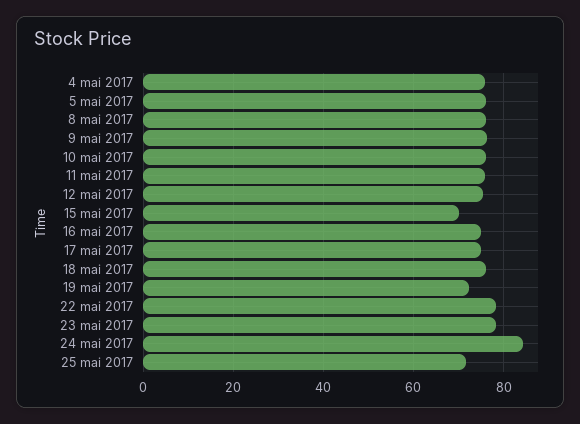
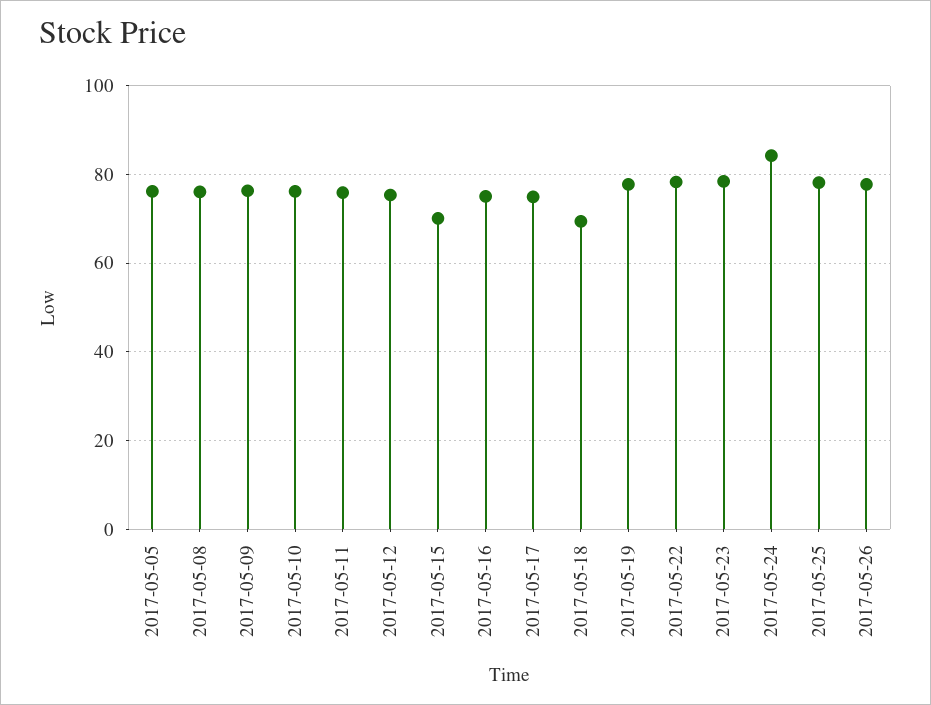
4 mai 2017: 76 -> none
18 mai 2017: 76 -> 70
19 mai 2017: 72 -> 78
25 mai 2017: 72 -> 78
2017-05-26: none -> 78

